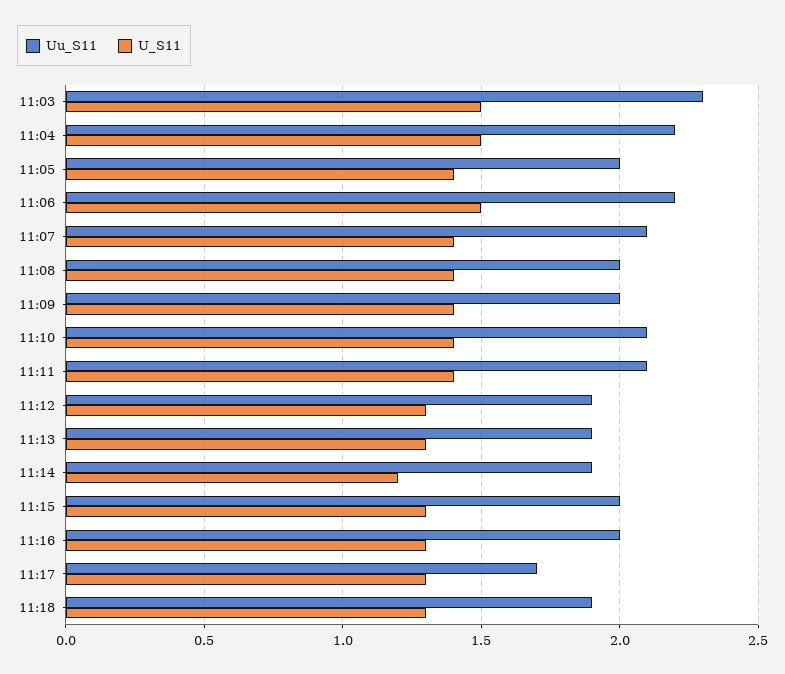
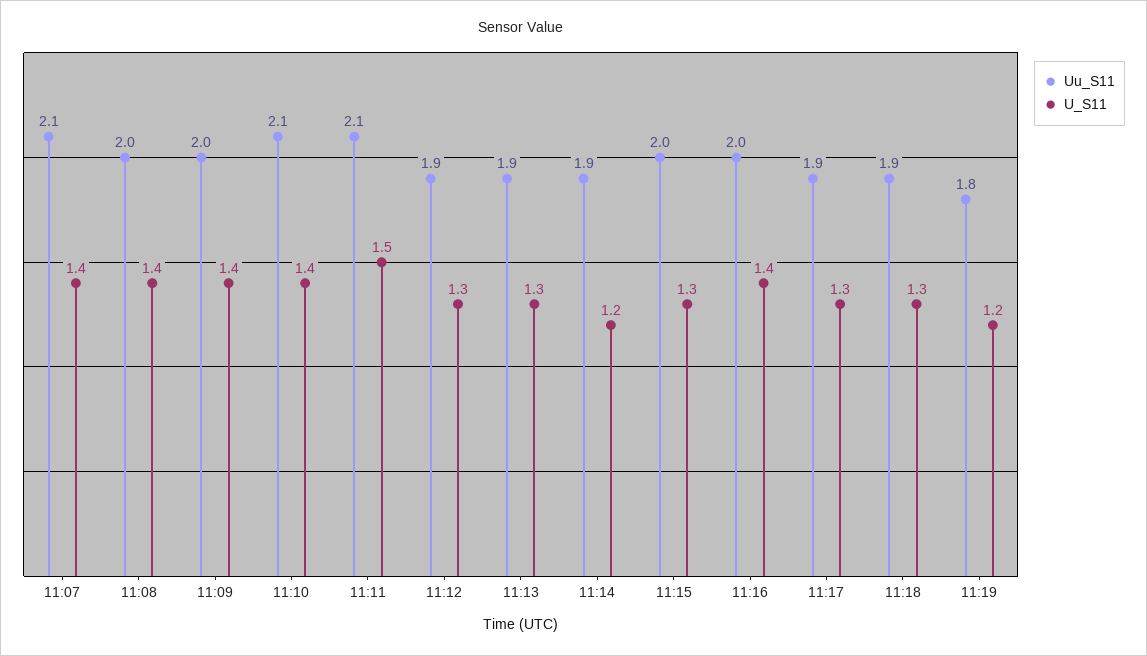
Uu_S11, 11:03: 2.3 -> none
U_S11, 11:03: 1.5 -> none
Uu_S11, 11:04: 2.2 -> none
U_S11, 11:04: 1.5 -> none
Uu_S11, 11:05: 2 -> none
U_S11, 11:05: 1.4 -> none
Uu_S11, 11:06: 2.2 -> none
U_S11, 11:06: 1.5 -> none
U_S11, 11:11: 1.4 -> 1.5
U_S11, 11:16: 1.3 -> 1.4
Uu_S11, 11:17: 1.7 -> 1.9
Uu_S11, 11:19: none -> 1.8
U_S11, 11:19: none -> 1.2

